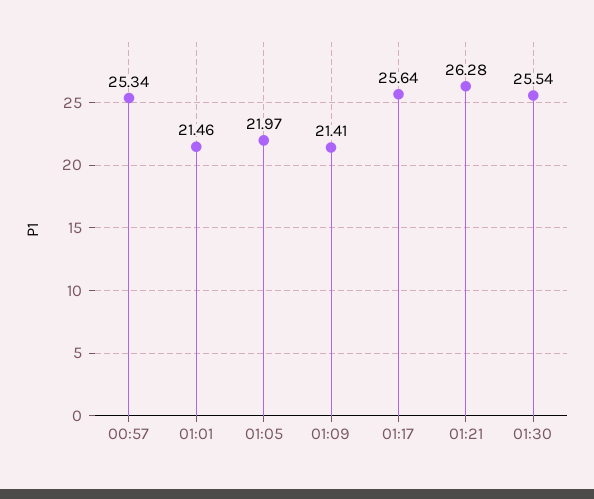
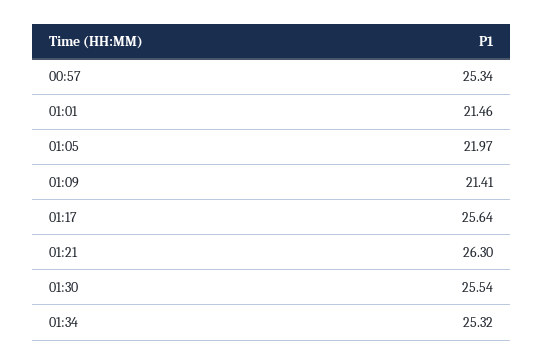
01:21: 26.28 -> 26.3
01:34: none -> 25.32

